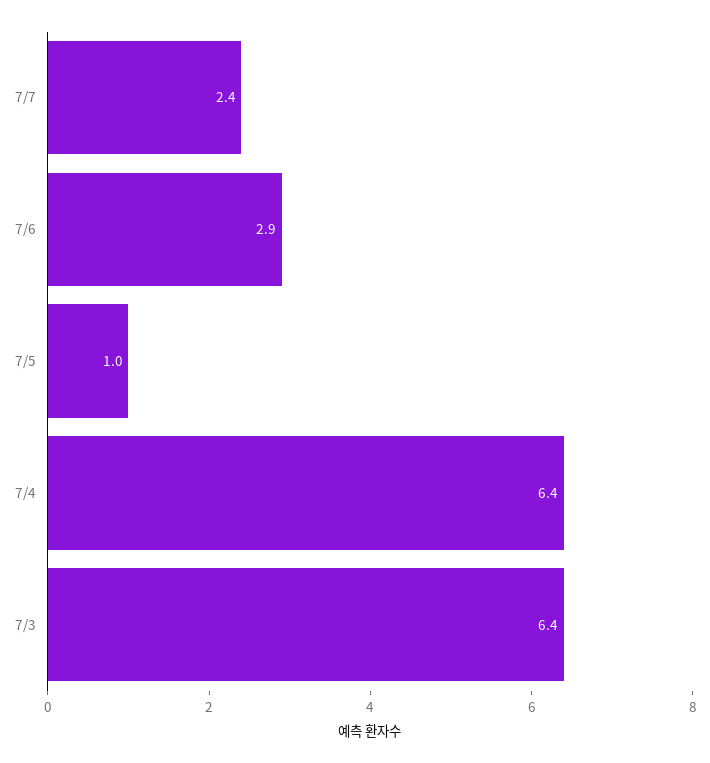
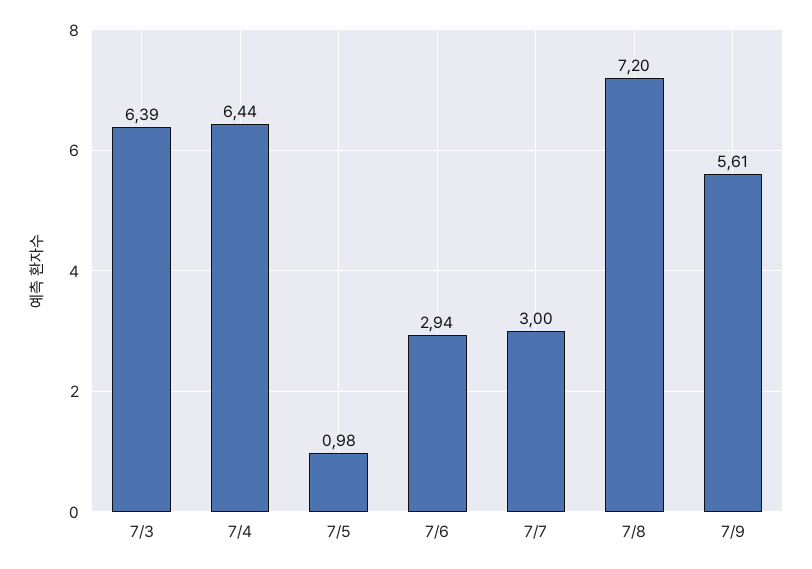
7/7: 2.4 -> 3
7/8: none -> 7.2
7/9: none -> 5.61

